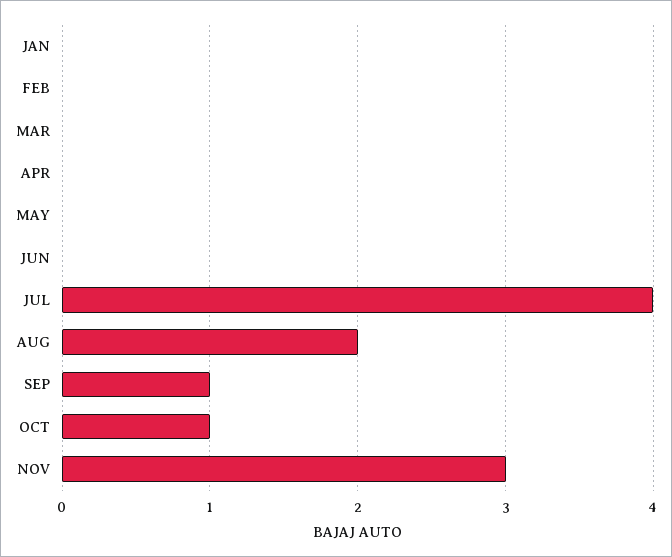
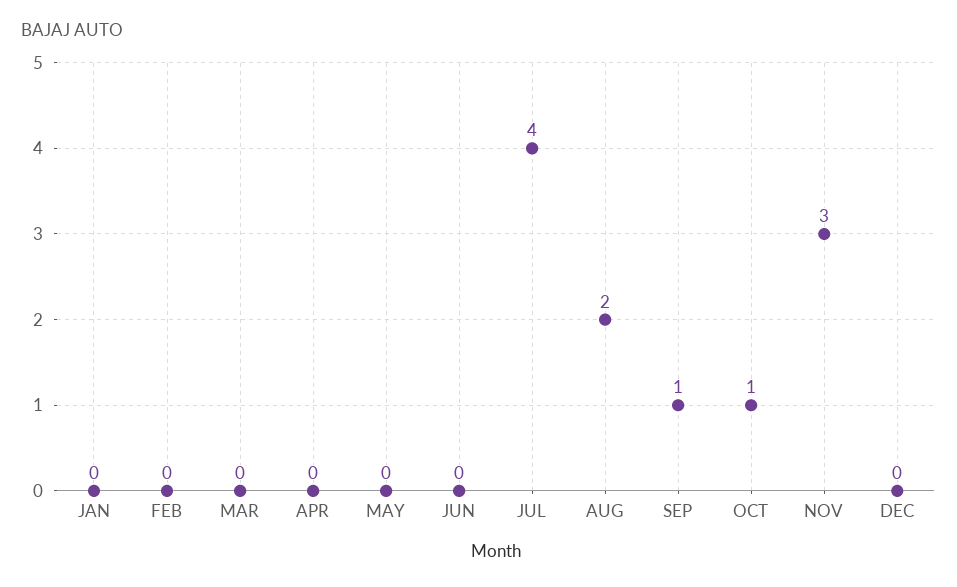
DEC: none -> 0

